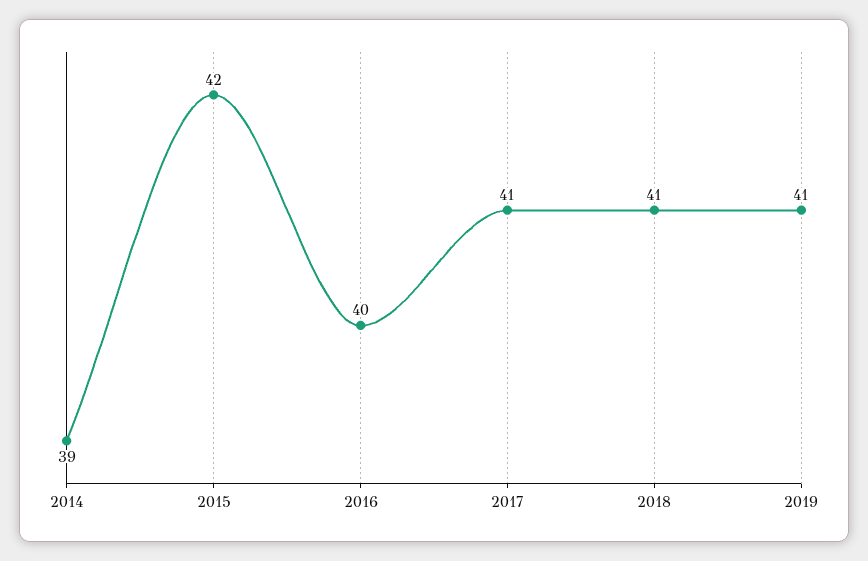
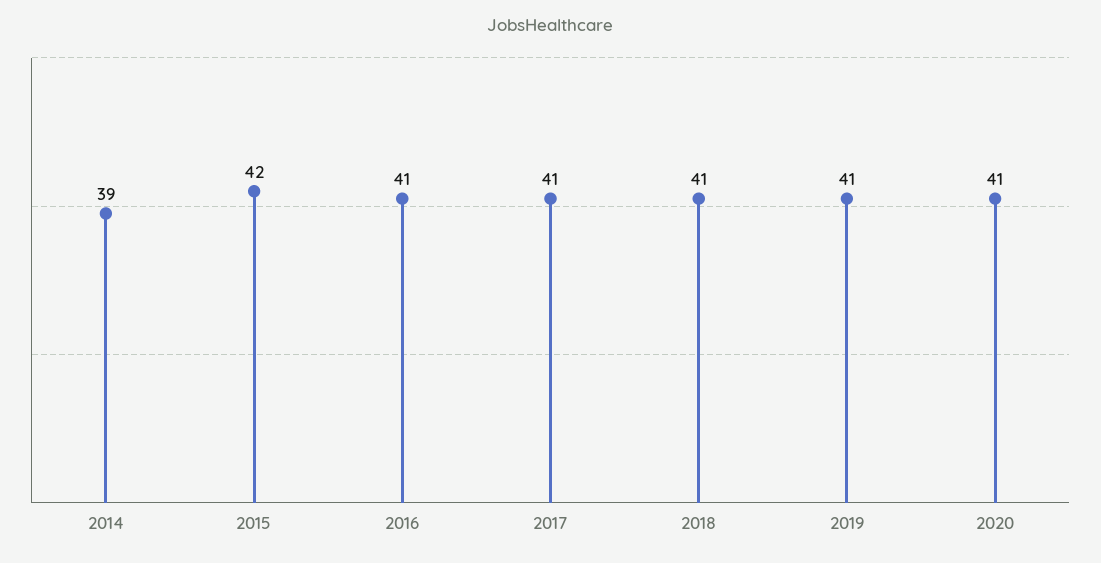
2016: 40 -> 41
2020: none -> 41

